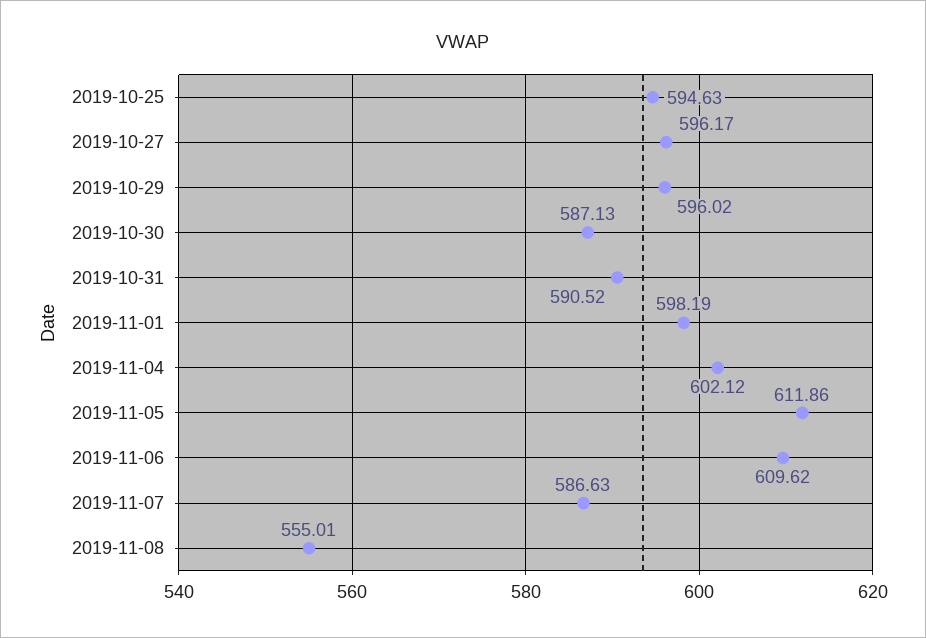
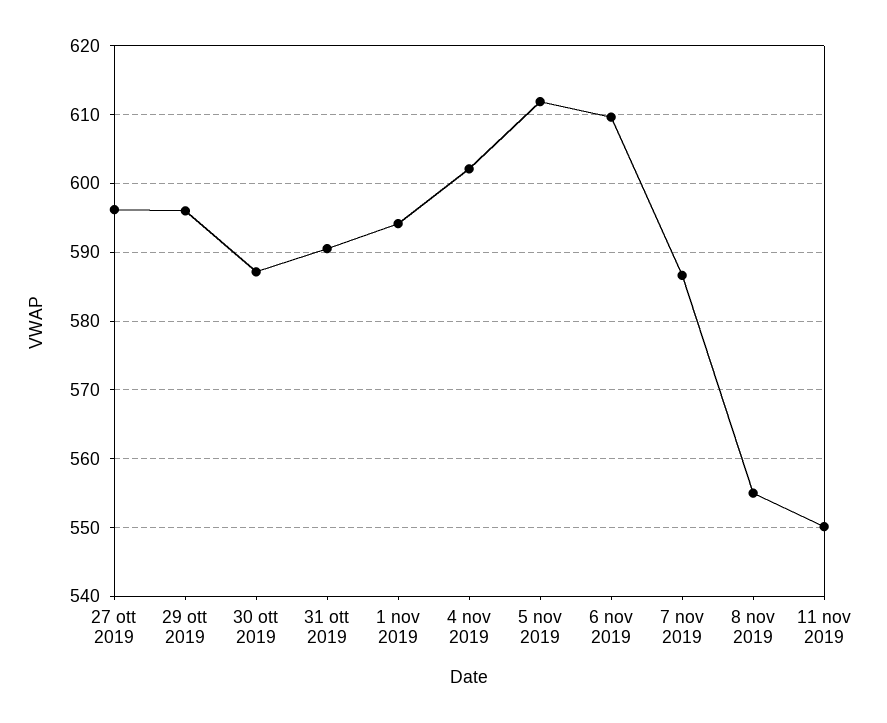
2019-10-25: 594.63 -> none
2019-11-01: 598.19 -> 594
11 nov 2019: none -> 550

